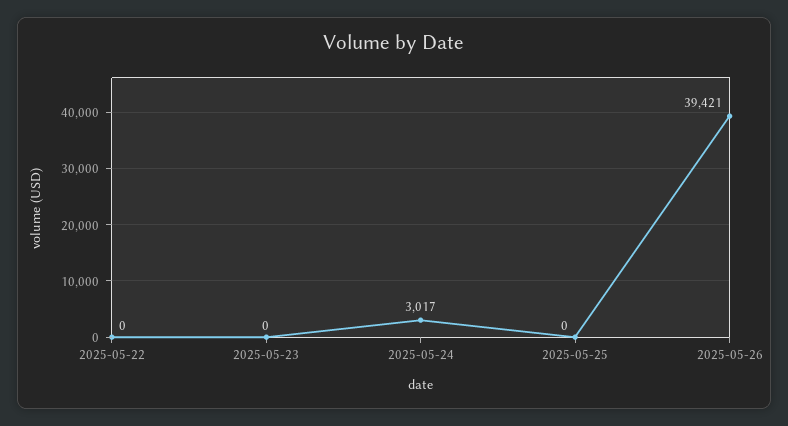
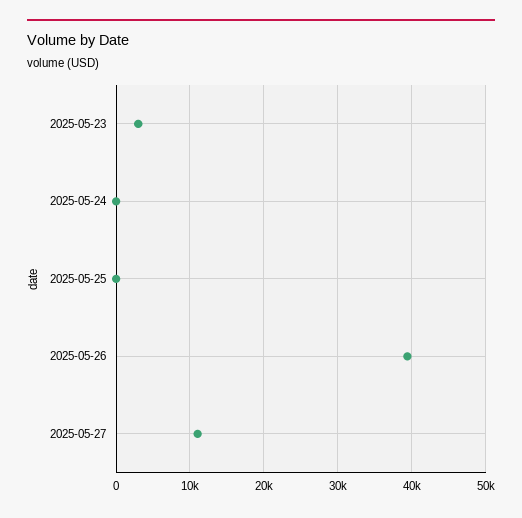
2025-05-22: 0 -> none
2025-05-23: 0 -> 3000
2025-05-24: 3017 -> 0
2025-05-27: none -> 11000

